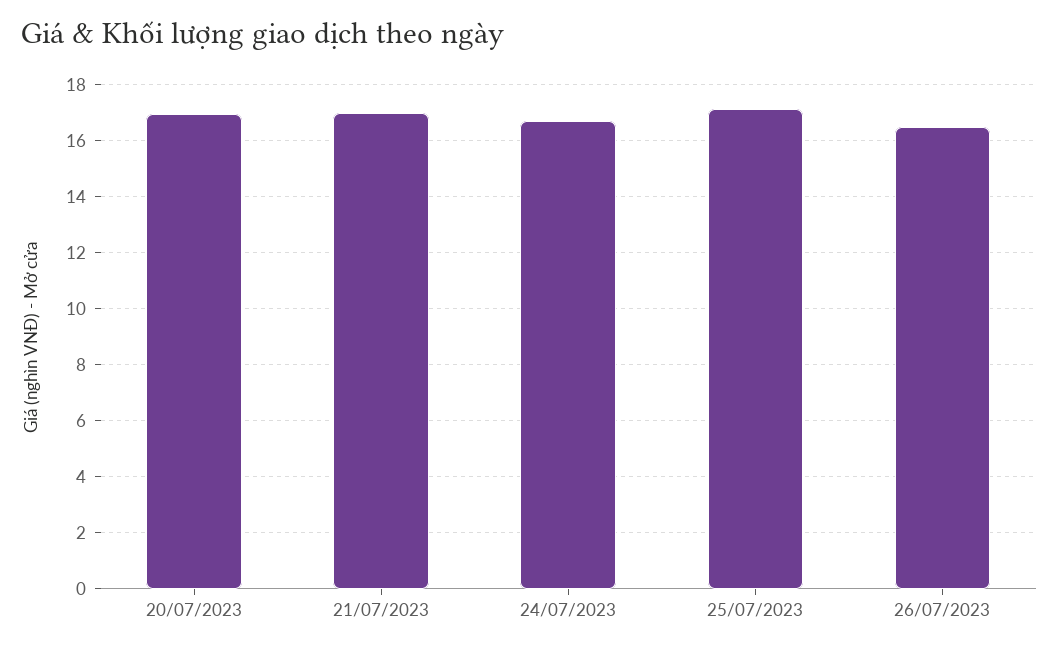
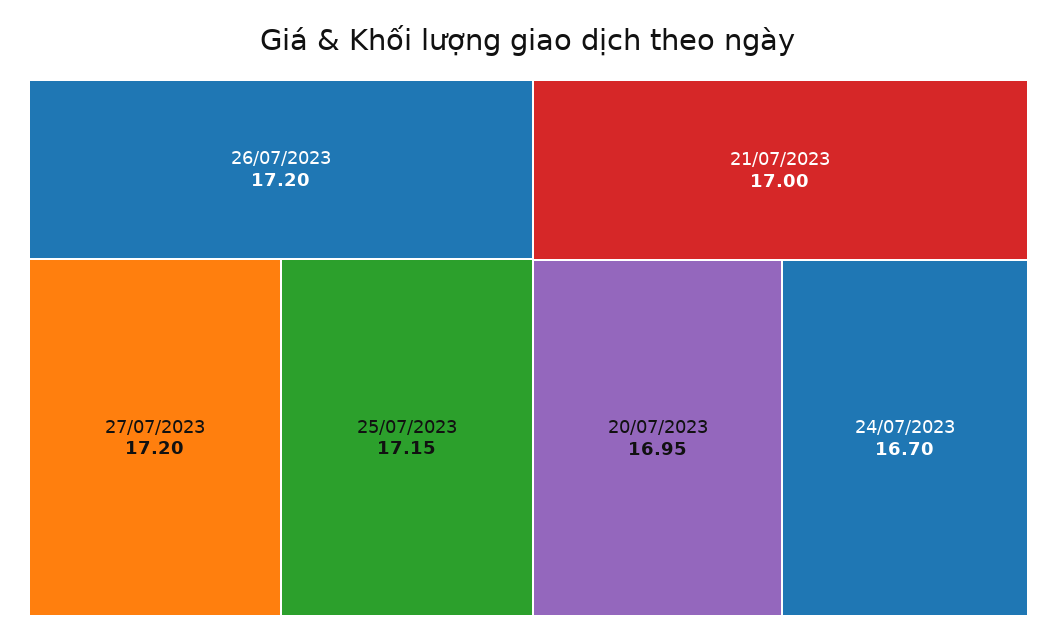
26/07/2023: 16.5 -> 17.2
27/07/2023: none -> 17.2

